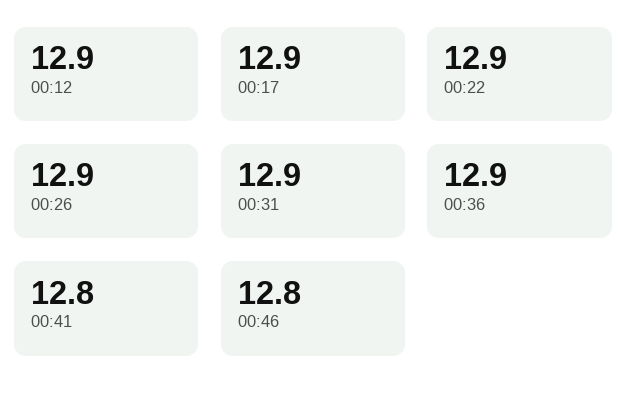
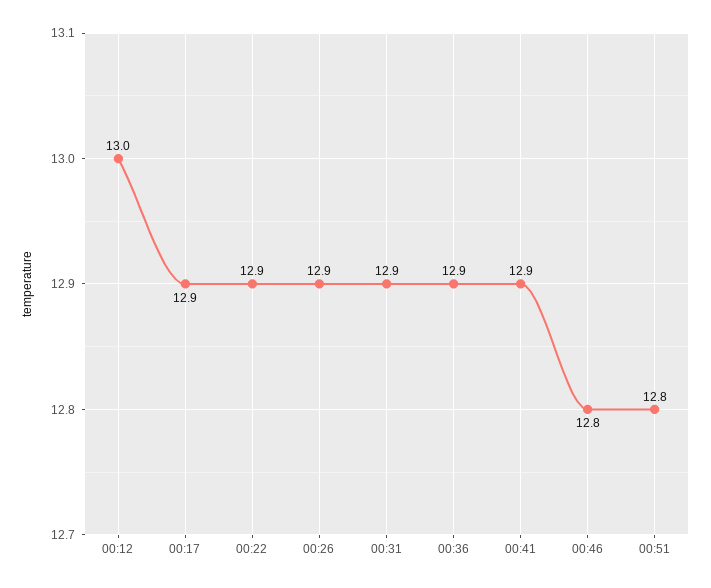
00:12: 12.9 -> 13
00:41: 12.8 -> 12.9
00:51: none -> 12.8

